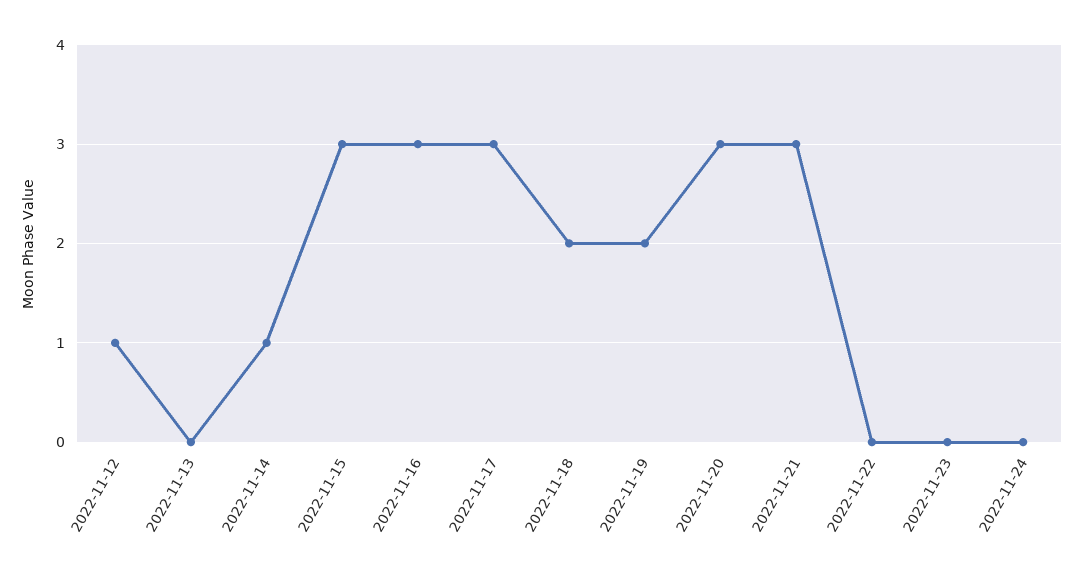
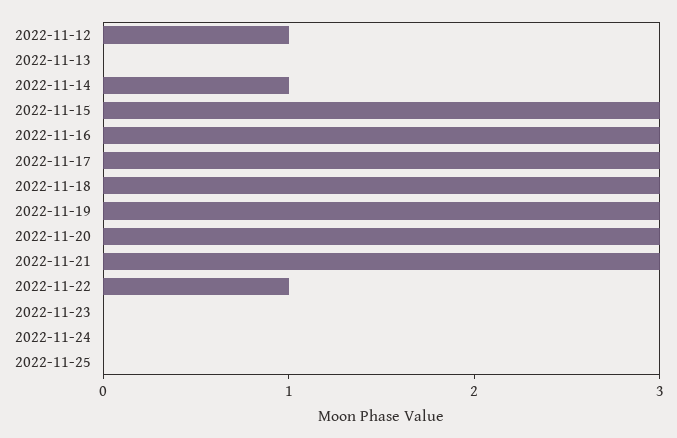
2022-11-18: 2 -> 3
2022-11-19: 2 -> 3
2022-11-22: 0 -> 1
2022-11-25: none -> 0

